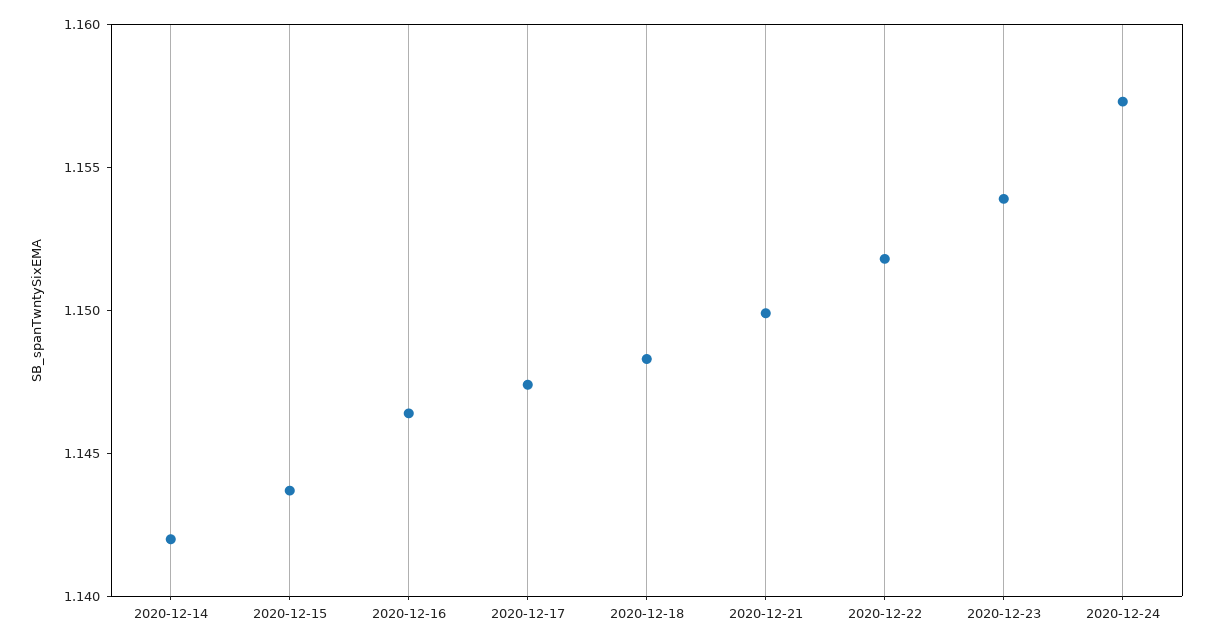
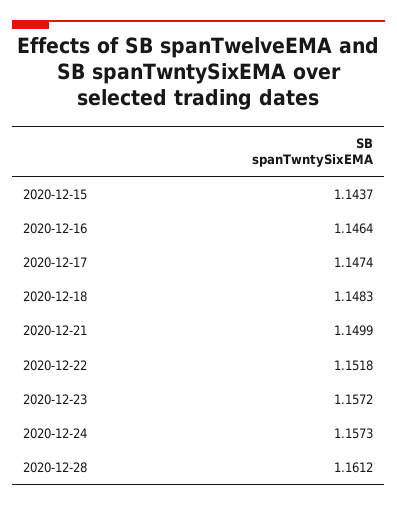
2020-12-14: 1.142 -> none
2020-12-23: 1.154 -> 1.1572
2020-12-28: none -> 1.1612

